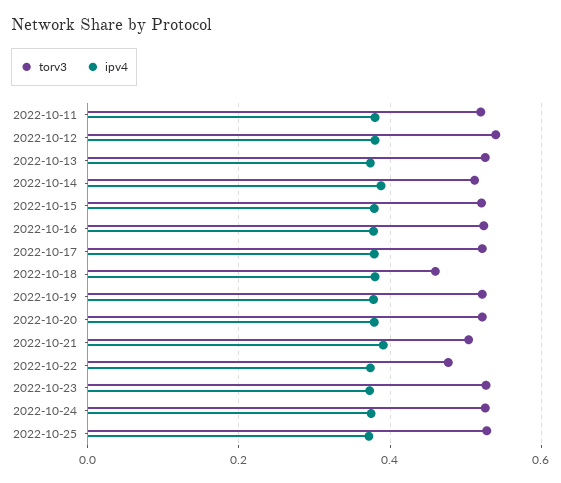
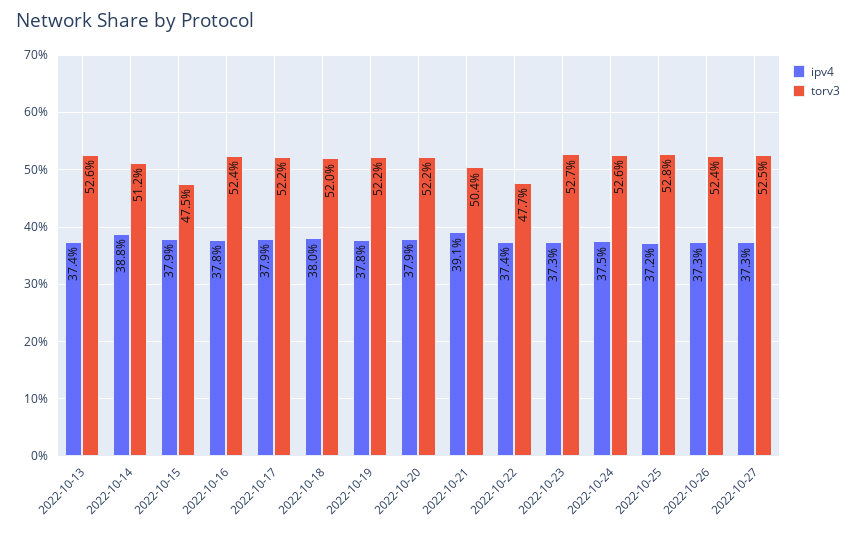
torv3, 2022-10-11: 0.52 -> none
ipv4, 2022-10-11: 0.38 -> none
torv3, 2022-10-12: 0.54 -> none
ipv4, 2022-10-12: 0.38 -> none
torv3, 2022-10-15: 0.52 -> 0.475
torv3, 2022-10-18: 0.46 -> 0.52
ipv4, 2022-10-26: none -> 0.373
torv3, 2022-10-26: none -> 0.524
ipv4, 2022-10-27: none -> 0.373
torv3, 2022-10-27: none -> 0.525

